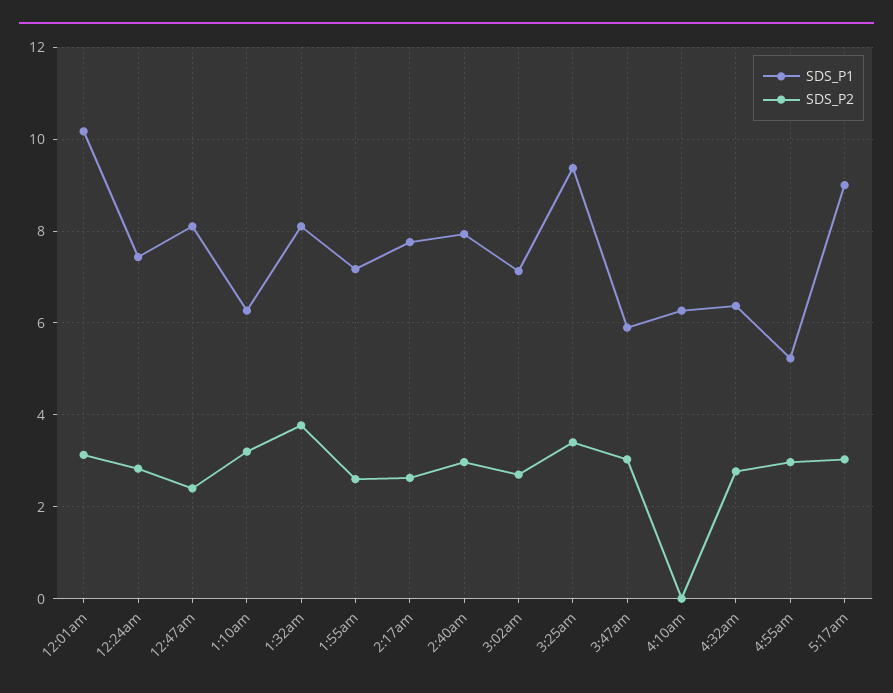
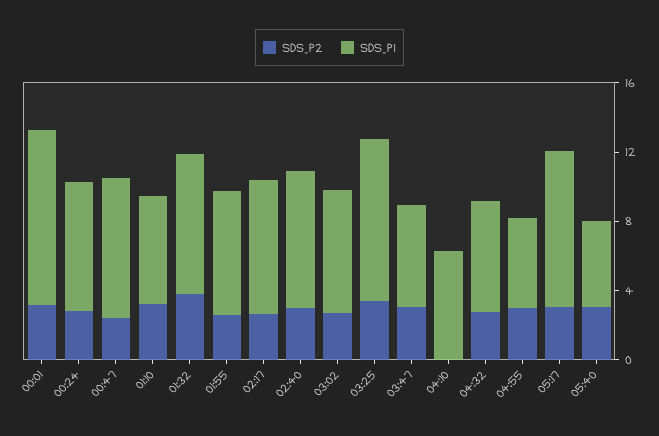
SDS_P2, 05:40: none -> 3
SDS_P1, 05:40: none -> 5

